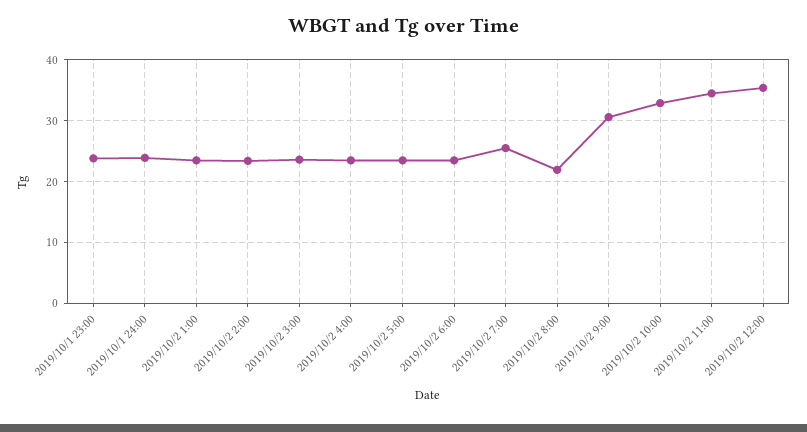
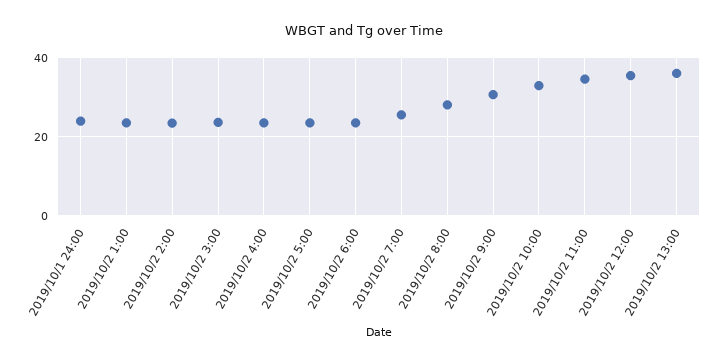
2019/10/1 23:00: 24 -> none
2019/10/2 8:00: 22 -> 28
2019/10/2 13:00: none -> 36

